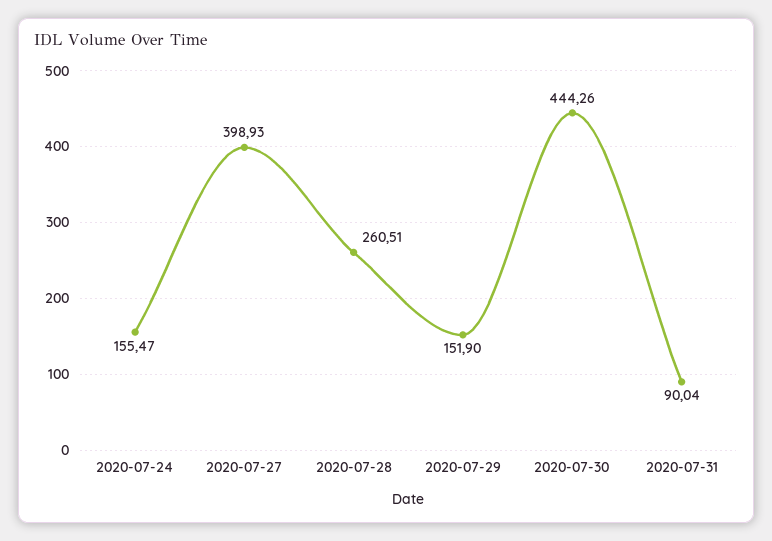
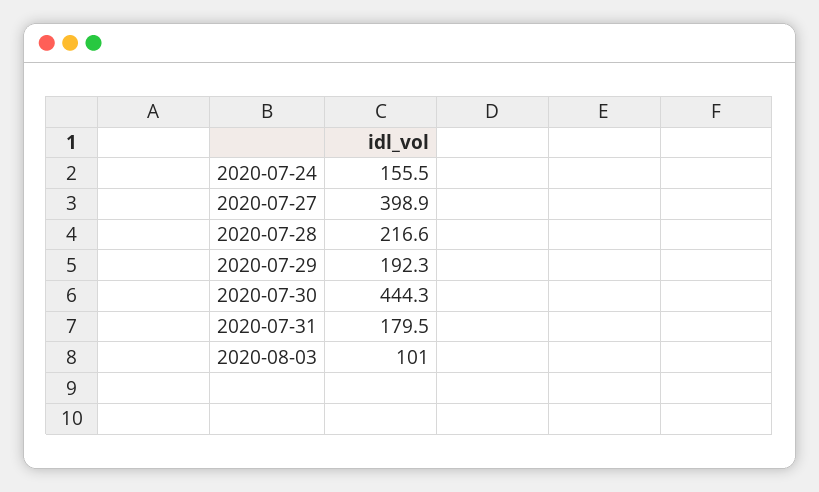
2020-07-28: 260.51 -> 216.6
2020-07-29: 151.9 -> 192.3
2020-07-31: 90.04 -> 179.5
2020-08-03: none -> 101

